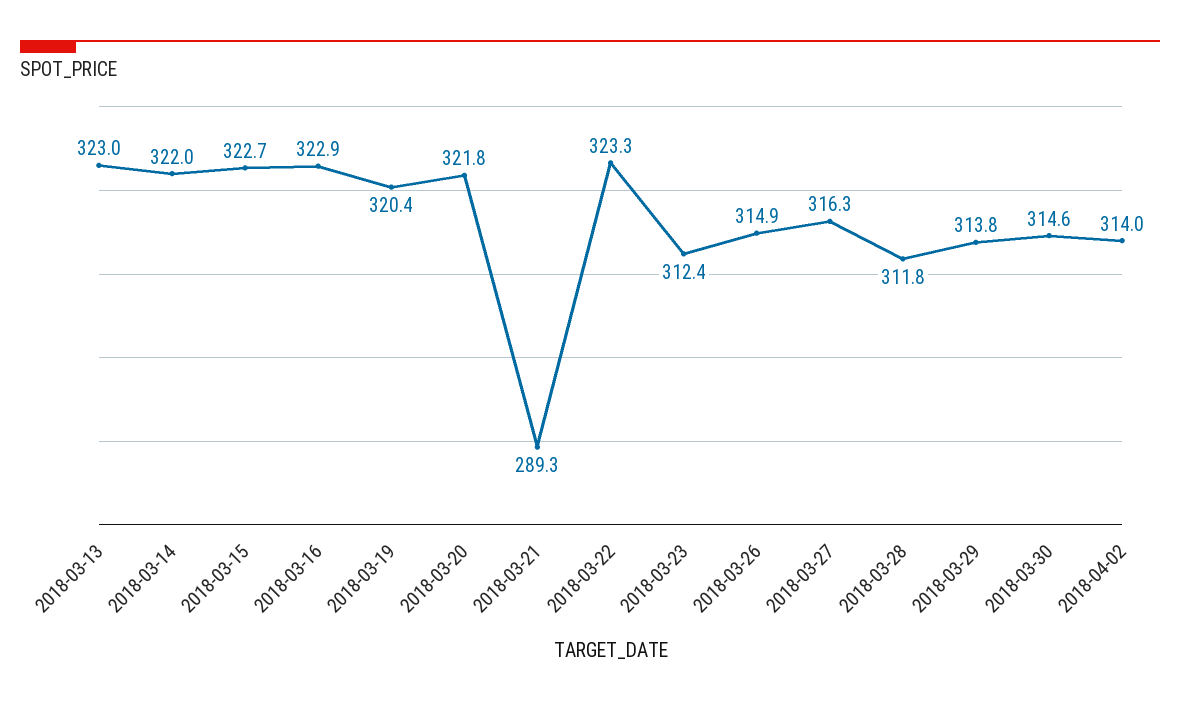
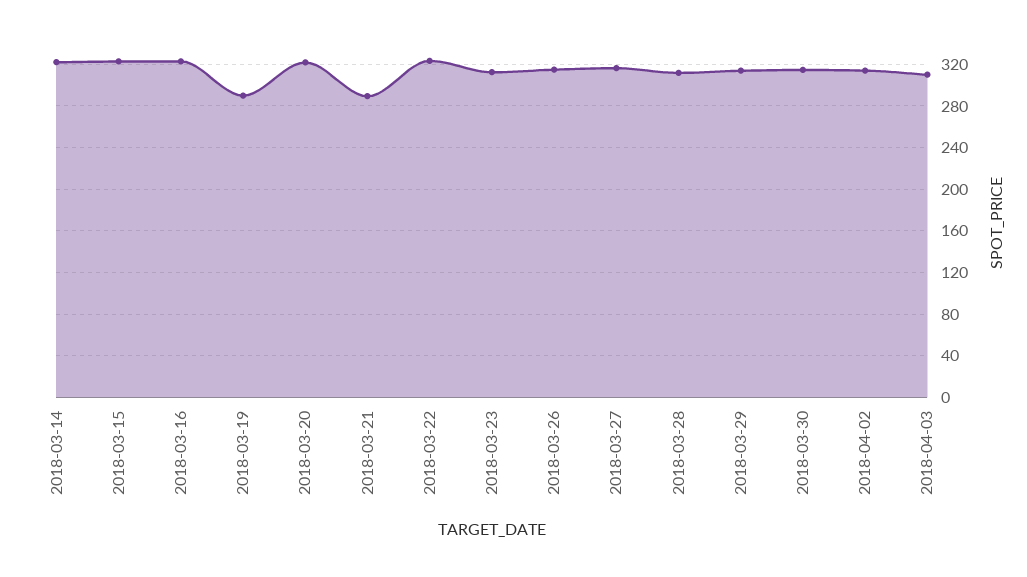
2018-03-13: 323 -> none
2018-03-19: 320.4 -> 290
2018-04-03: none -> 310

